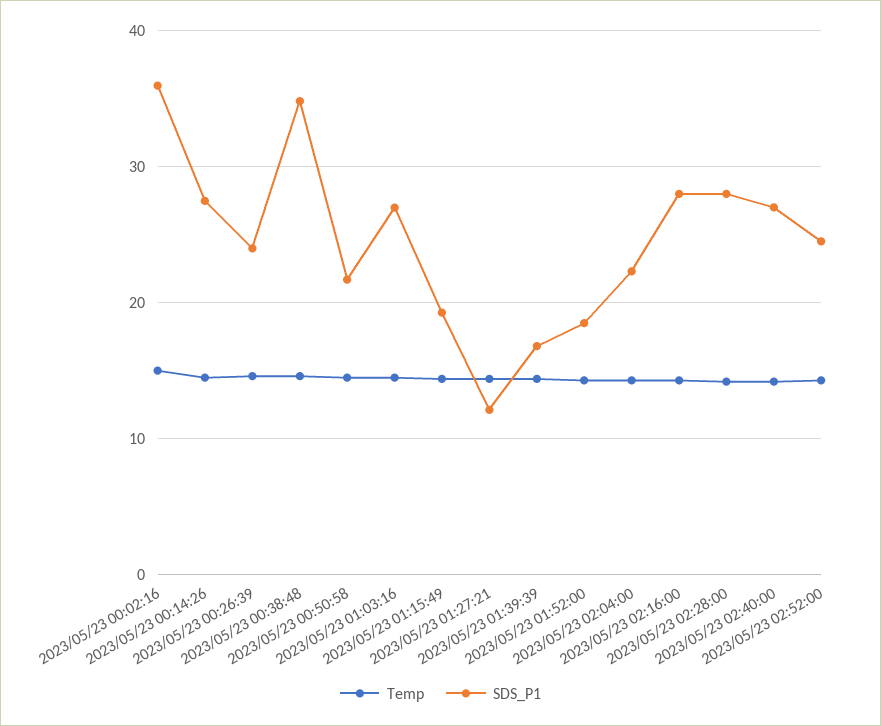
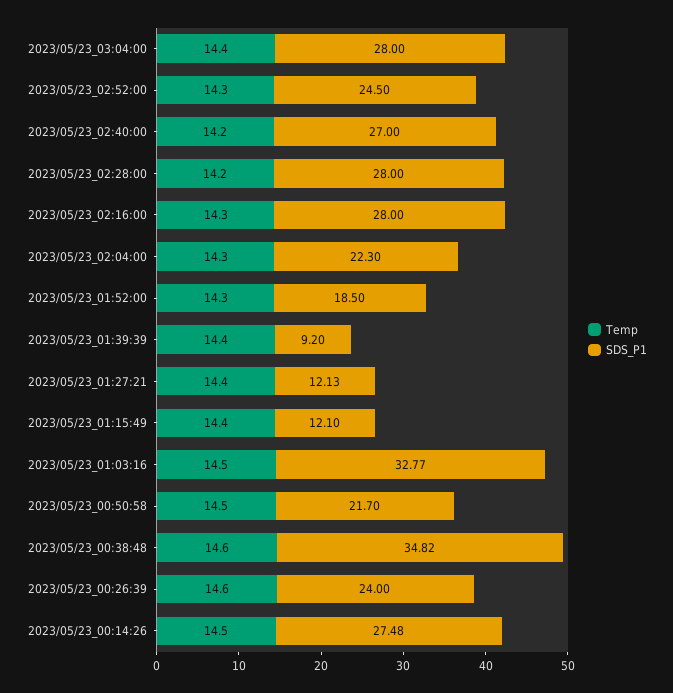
Temp, 2023/05/23 00:02:16: 15 -> none
SDS_P1, 2023/05/23 00:02:16: 36 -> none
SDS_P1, 2023/05/23 01:03:16: 27 -> 32.77
SDS_P1, 2023/05/23 01:15:49: 19 -> 12.1
SDS_P1, 2023/05/23 01:39:39: 17 -> 9.2
Temp, 2023/05/23_03:04:00: none -> 14.4
SDS_P1, 2023/05/23_03:04:00: none -> 28

